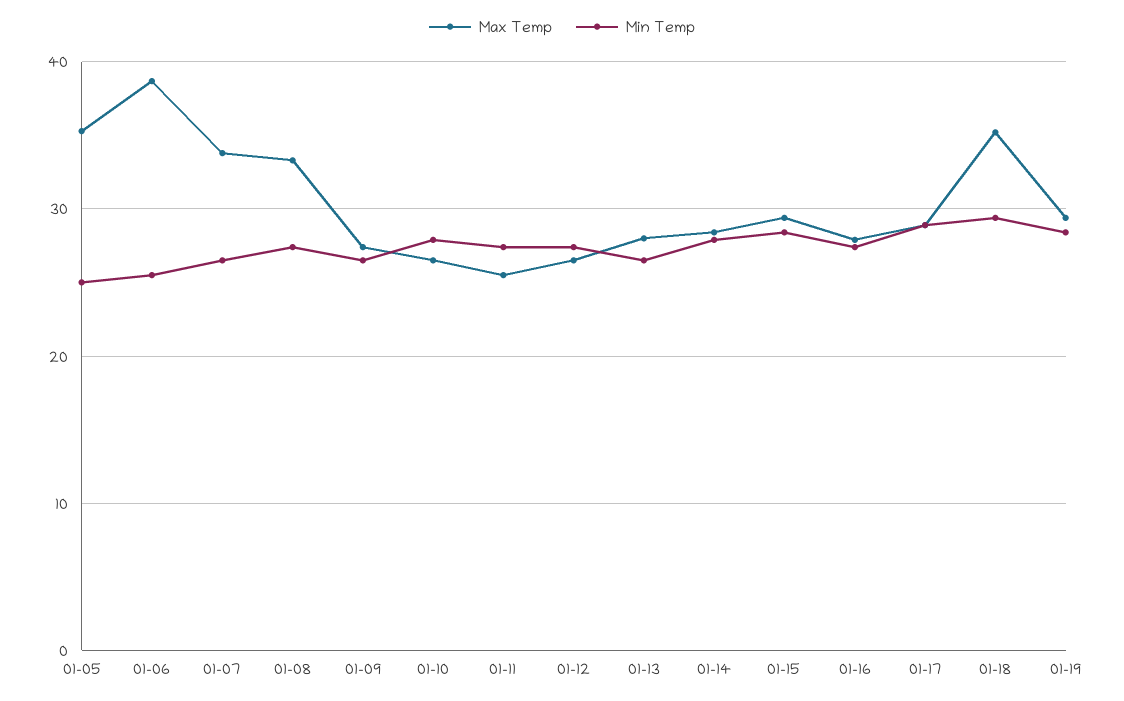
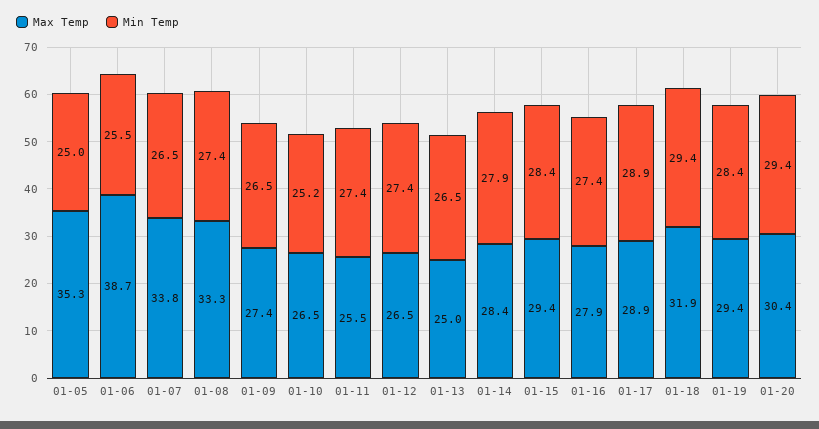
Min Temp, 01-10: 28 -> 25.2
Max Temp, 01-13: 28 -> 25
Max Temp, 01-18: 35 -> 31.9
Max Temp, 01-20: none -> 30.4
Min Temp, 01-20: none -> 29.4

